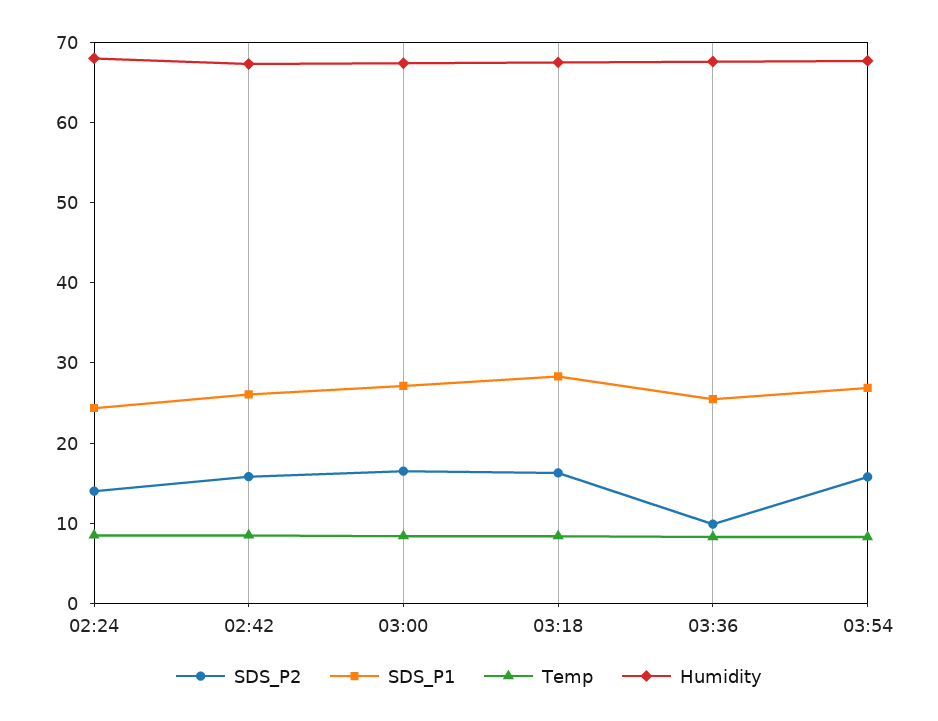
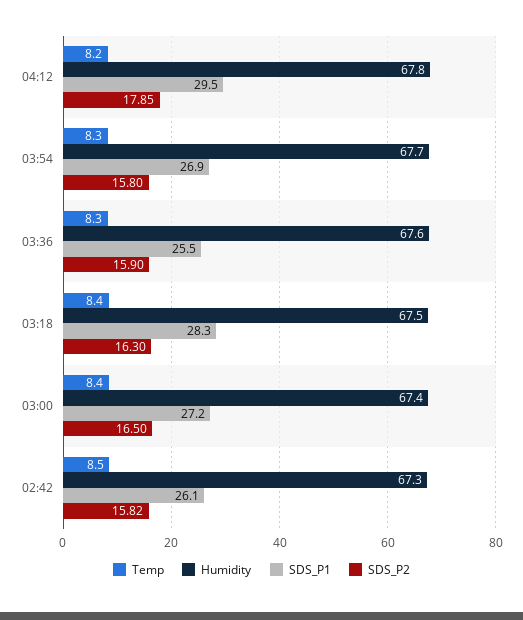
SDS_P2, 02:24: 14 -> none
SDS_P1, 02:24: 24 -> none
Temp, 02:24: 8 -> none
Humidity, 02:24: 68 -> none
SDS_P2, 03:36: 10 -> 15.9
Temp, 04:12: none -> 8.2
Humidity, 04:12: none -> 67.8
SDS_P1, 04:12: none -> 29.5
SDS_P2, 04:12: none -> 17.85

